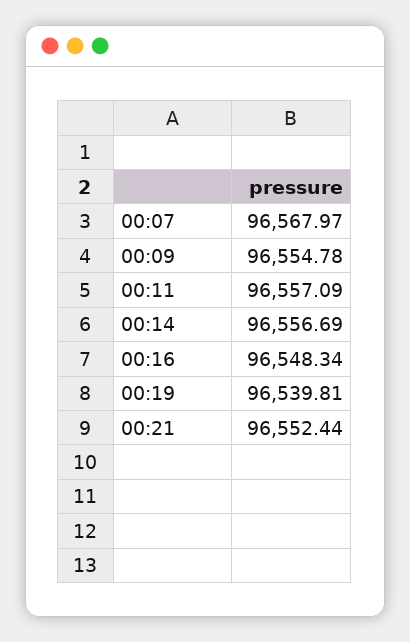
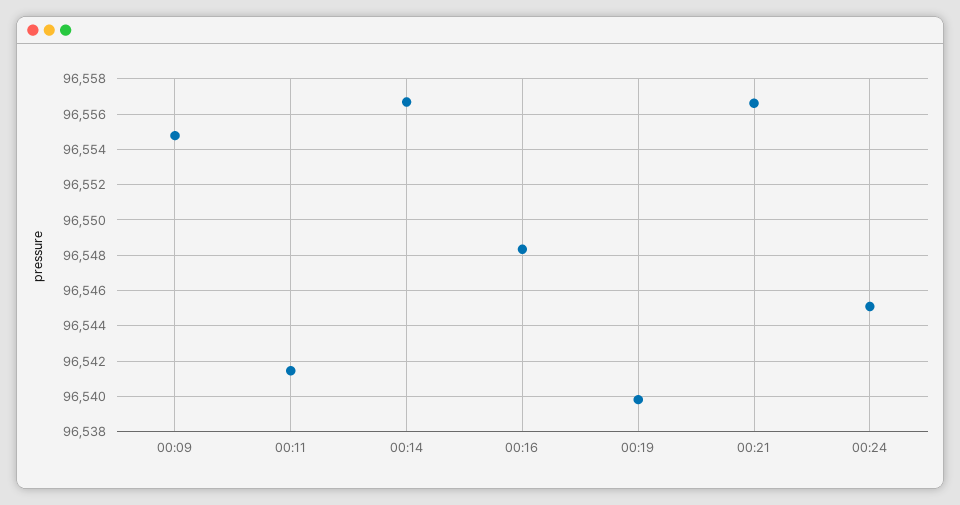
00:07: 96567.97 -> none
00:11: 96557.09 -> 96541.5
00:21: 96552.44 -> 96556.5
00:24: none -> 96545

